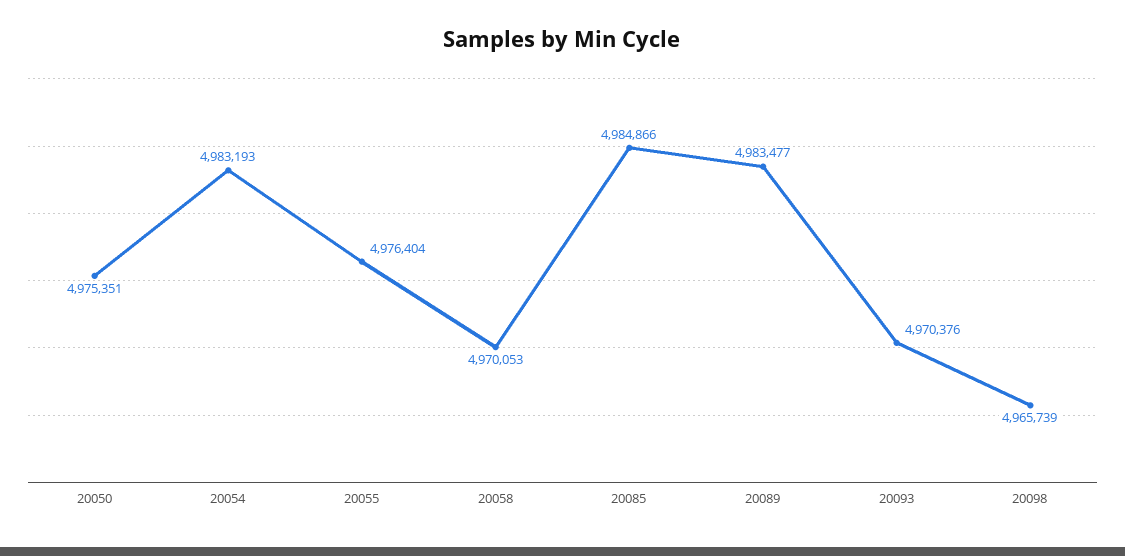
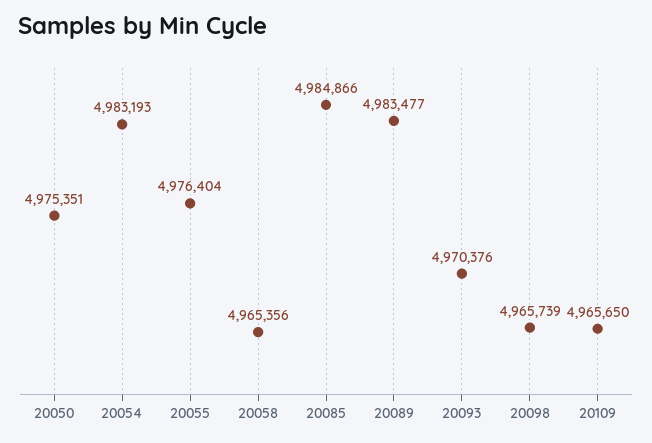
20058: 4970053 -> 4965356
20109: none -> 4965650

